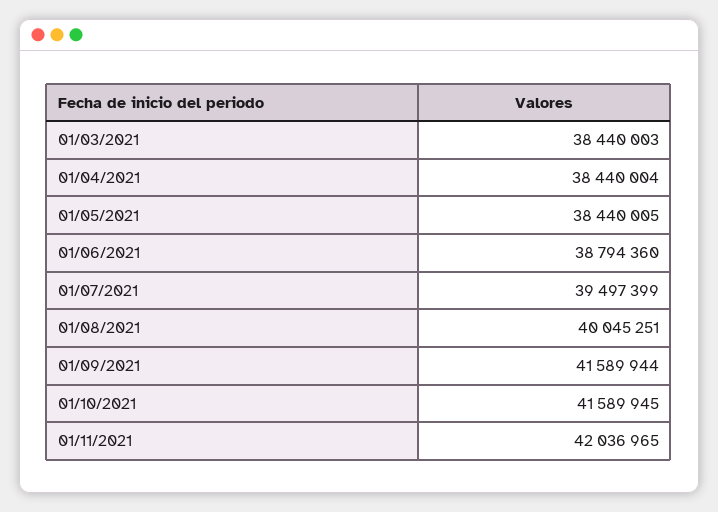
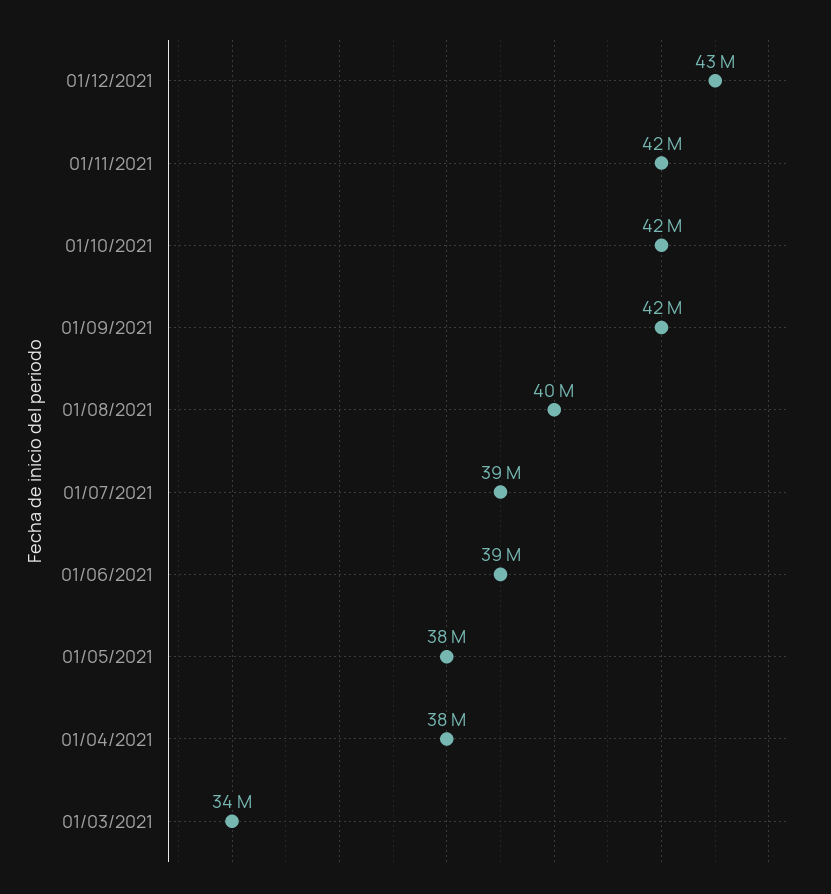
01/03/2021: 38440003 -> 34000000
01/12/2021: none -> 43000000

